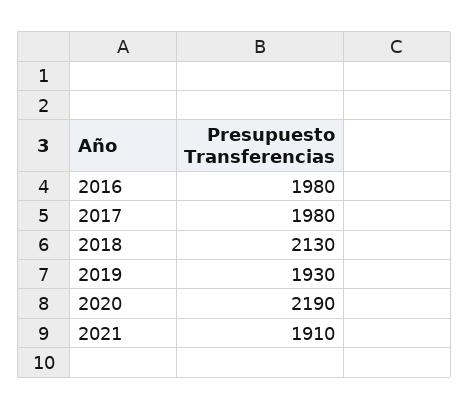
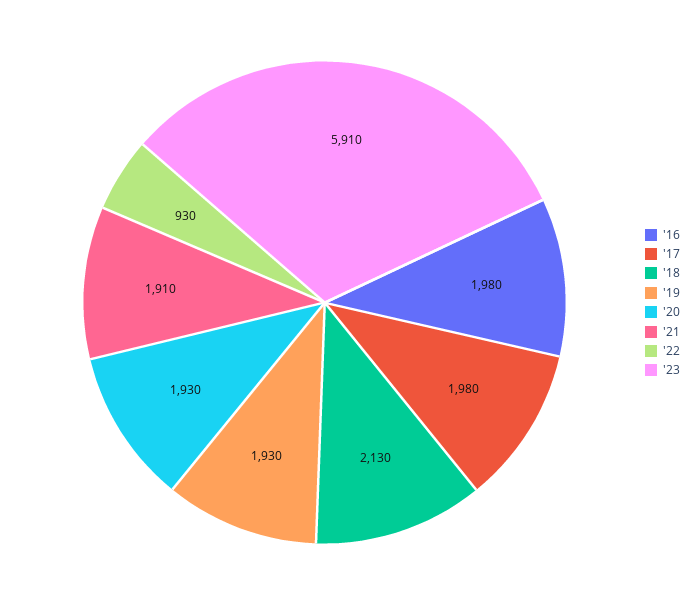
2020: 2190 -> 1930
'22: none -> 930
'23: none -> 5910

